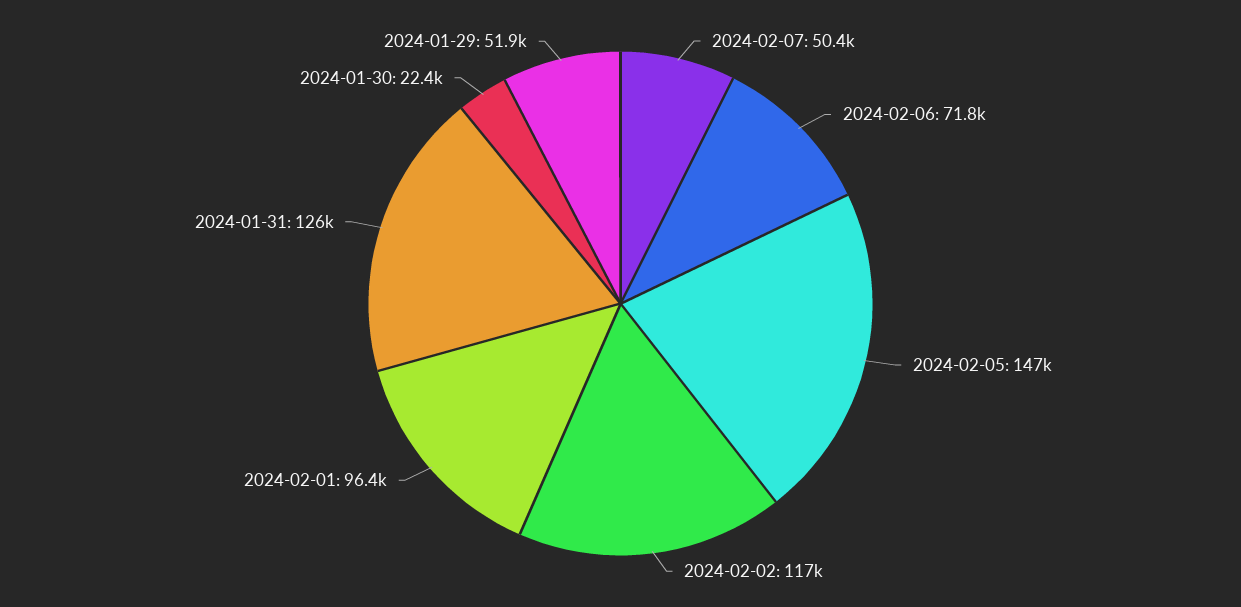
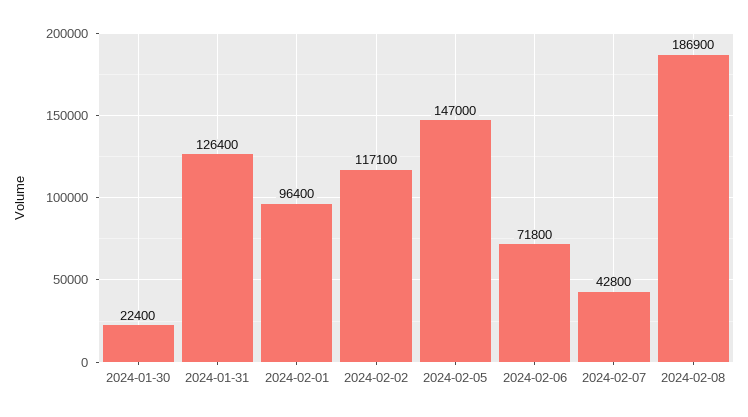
2024-02-07: 50400 -> 42800
2024-01-29: 51900 -> none
2024-02-08: none -> 186900

